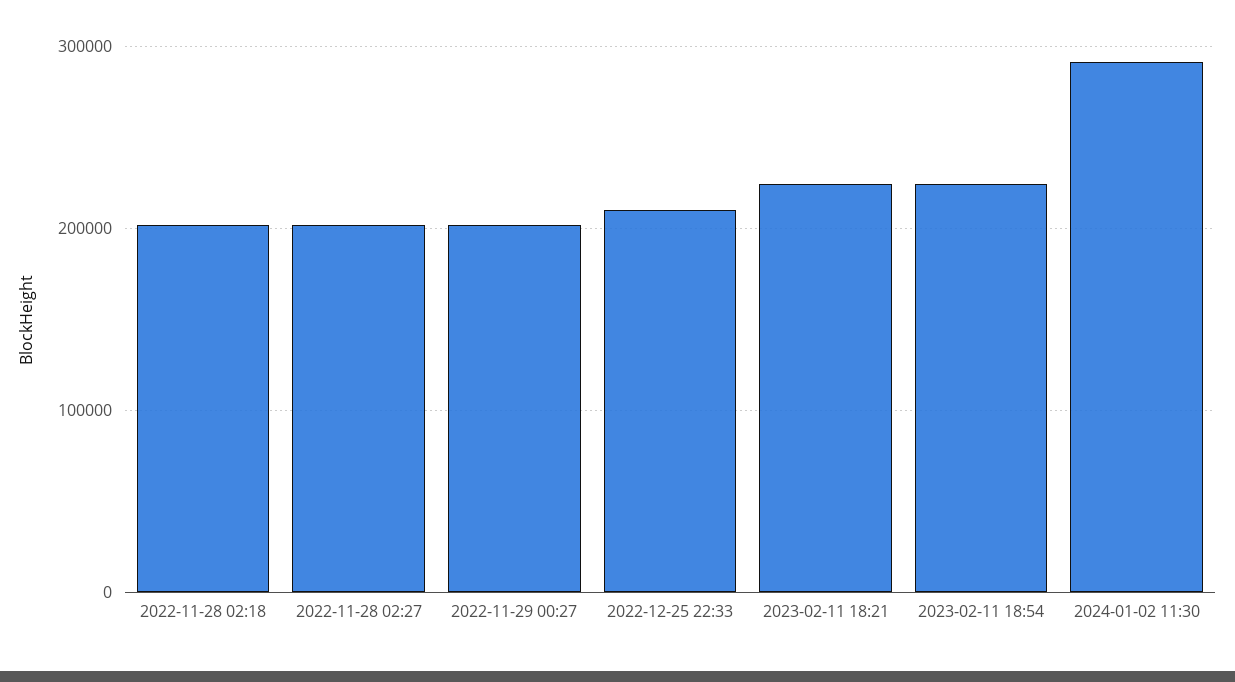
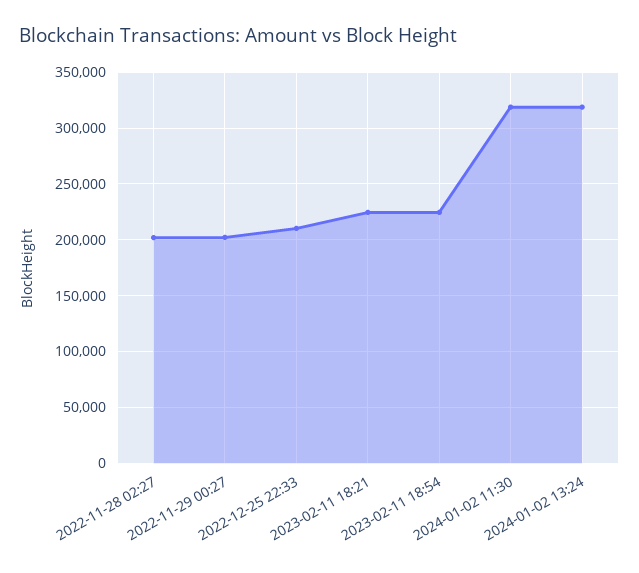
2022-11-28 02:18: 200000 -> none
2024-01-02 11:30: 290000 -> 320000
2024-01-02 13:24: none -> 320000

